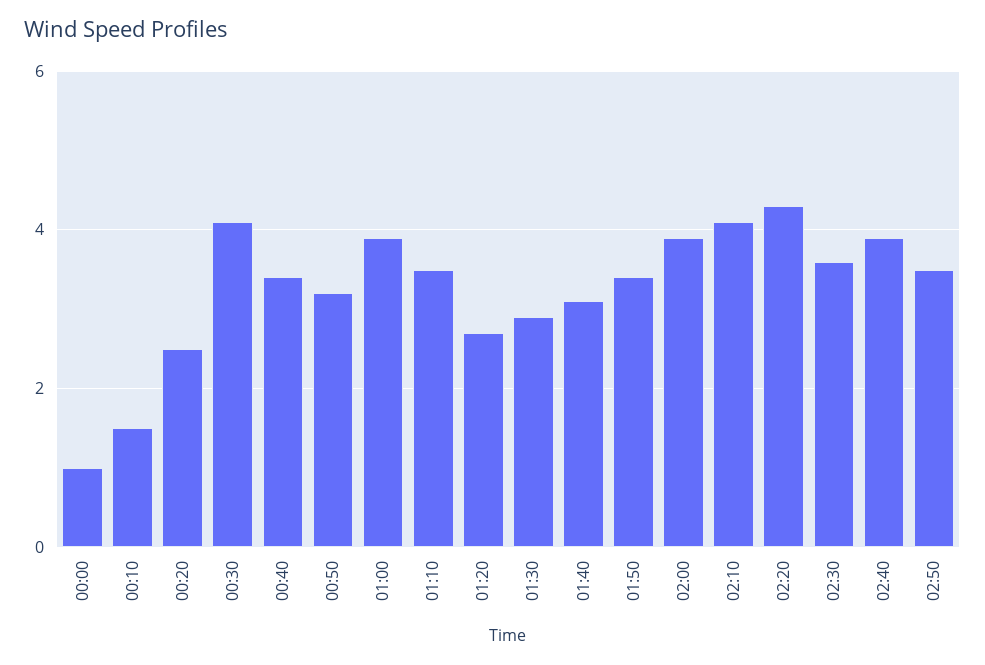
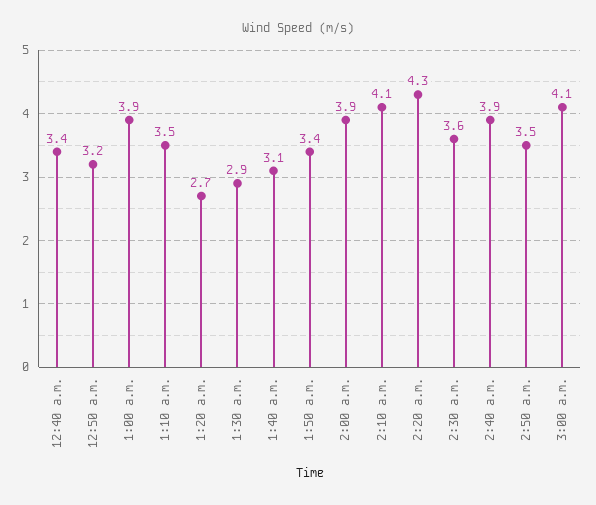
00:00: 1 -> none
00:10: 1.5 -> none
00:20: 2.5 -> none
00:30: 4 -> none
3:00 a.m.: none -> 4.1

